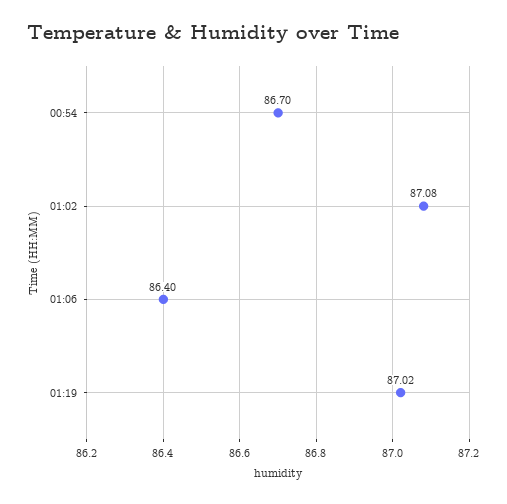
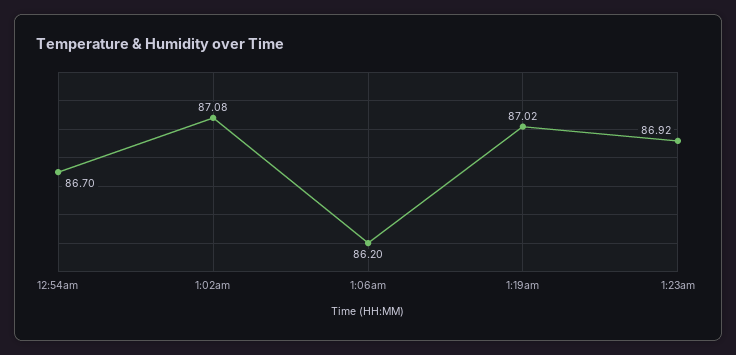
01:06: 86.4 -> 86.2
1:23am: none -> 86.92

